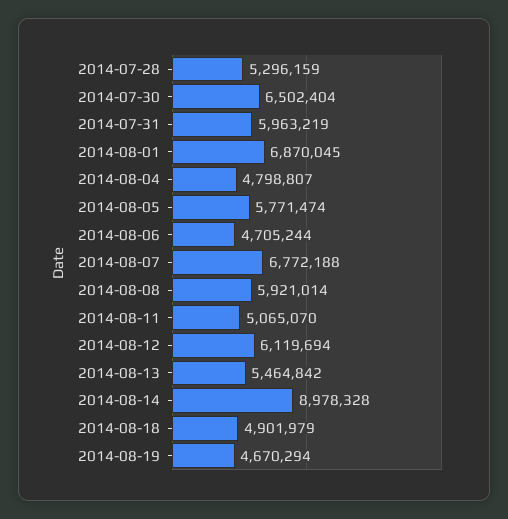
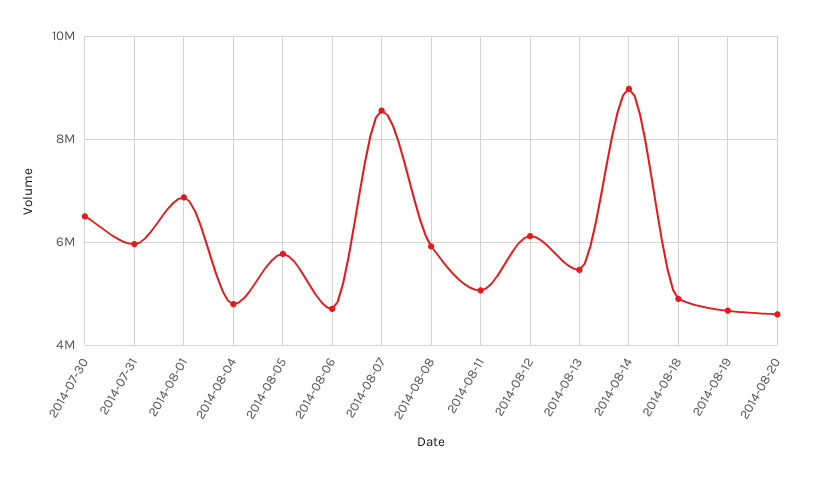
2014-07-28: 5296159 -> none
2014-08-07: 6772188 -> 8600000
2014-08-20: none -> 4600000

